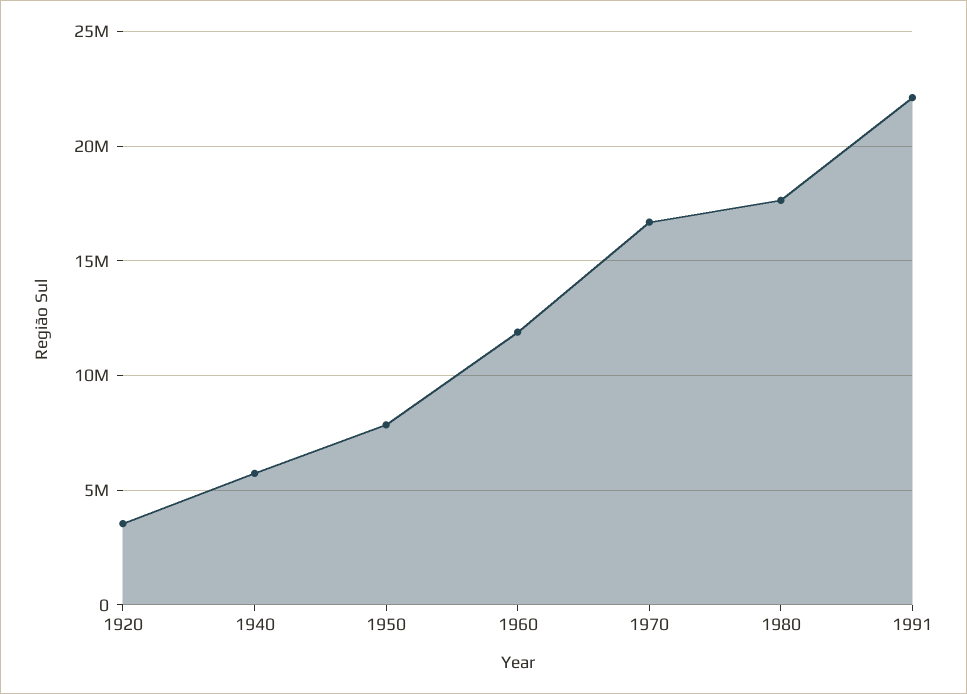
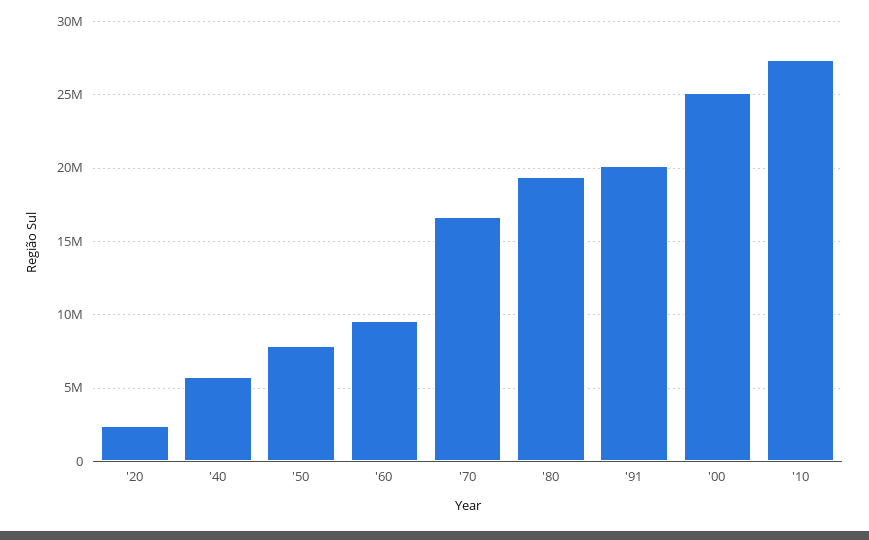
1920: 3500000 -> 2500000
1960: 12000000 -> 9500000
1980: 17500000 -> 19500000
1991: 22000000 -> 20000000
'00: none -> 25000000
'10: none -> 27500000

